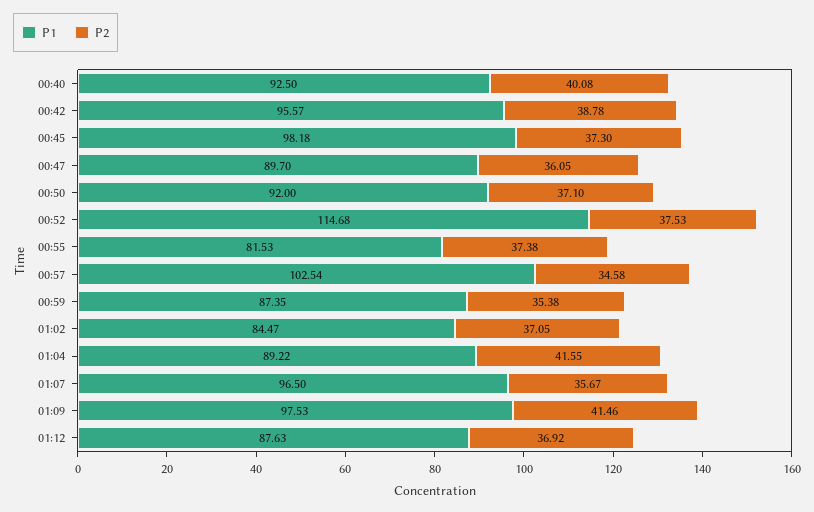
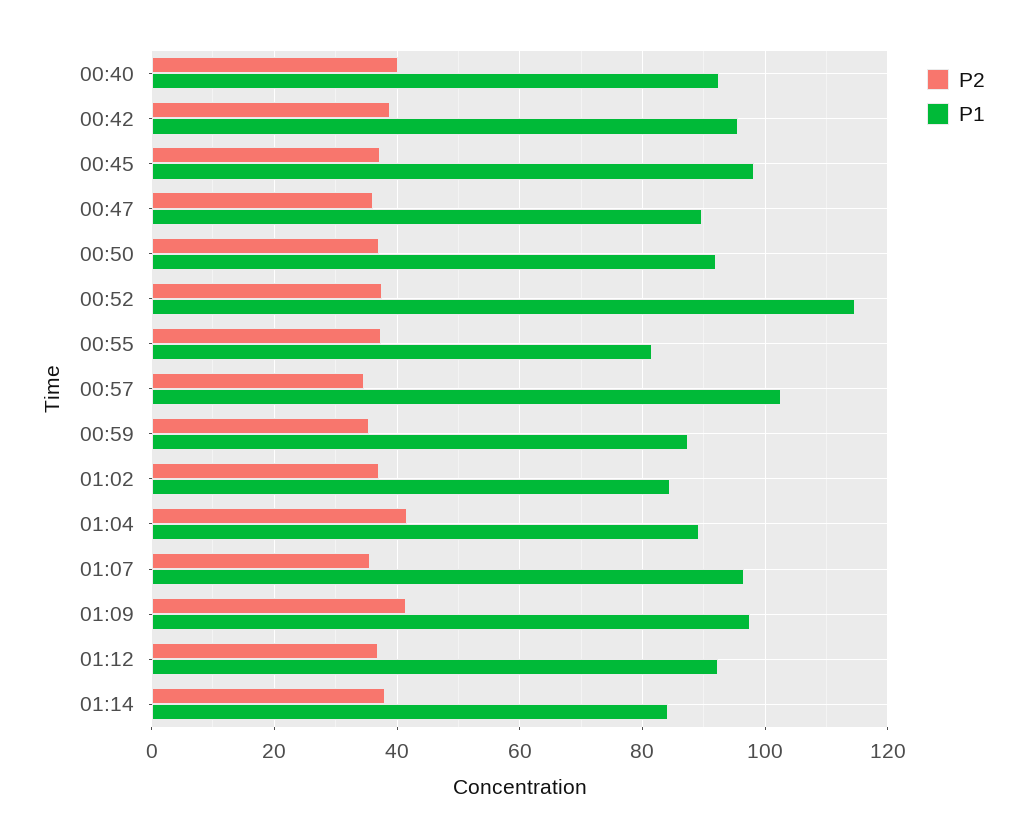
P1, 01:12: 87.63 -> 92
P2, 01:14: none -> 38
P1, 01:14: none -> 84

